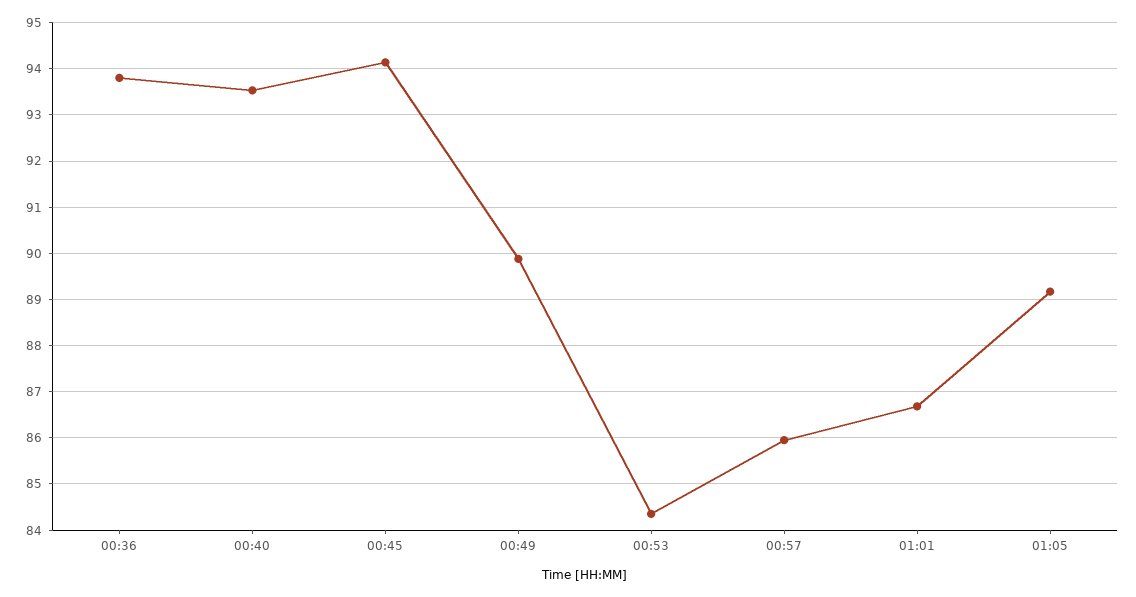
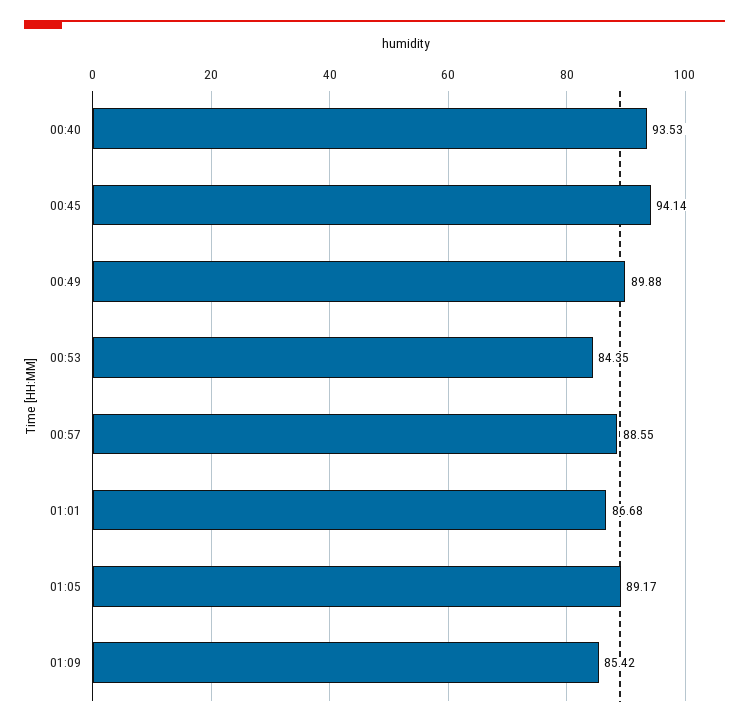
00:36: 93.8 -> none
00:57: 86 -> 88.55
01:09: none -> 85.42

